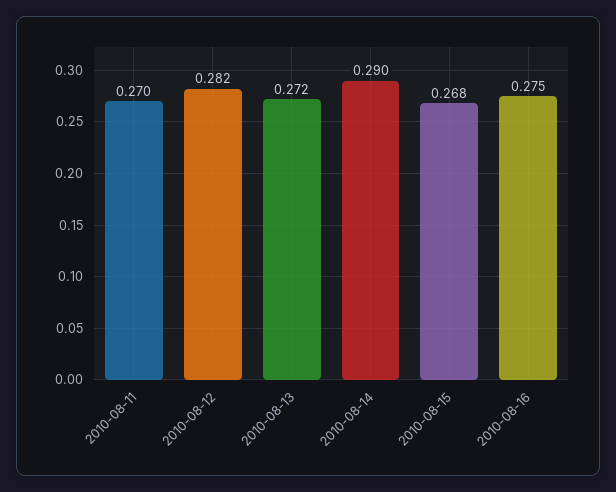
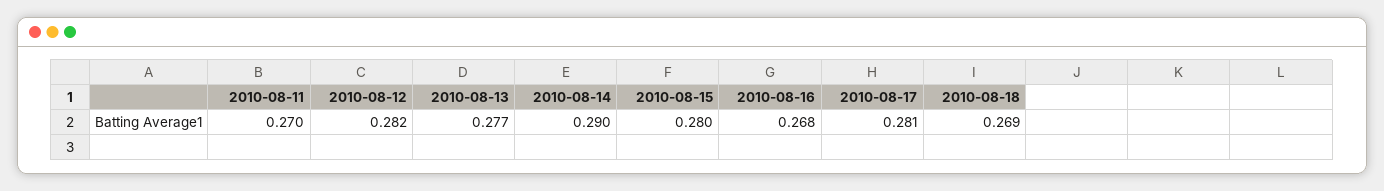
2010-08-13: 0.272 -> 0.277
2010-08-15: 0.268 -> 0.28
2010-08-16: 0.275 -> 0.268
2010-08-17: none -> 0.281
2010-08-18: none -> 0.269

